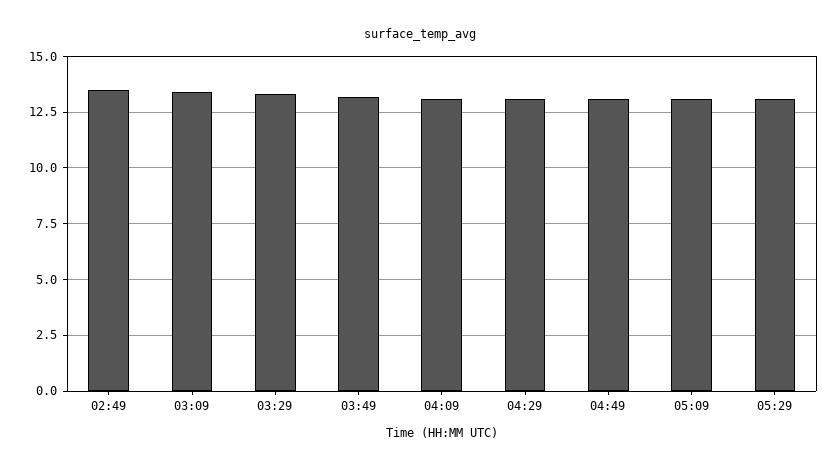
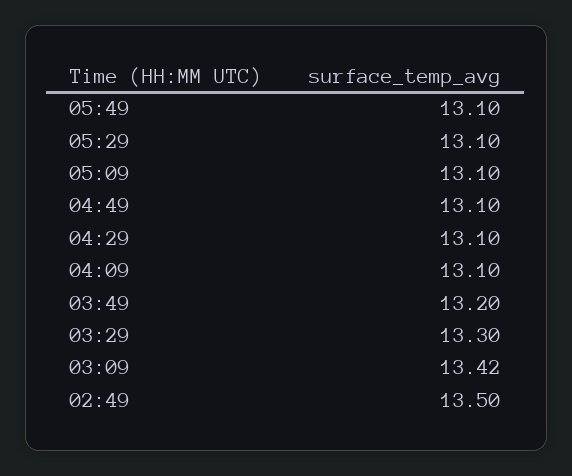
05:49: none -> 13.1

